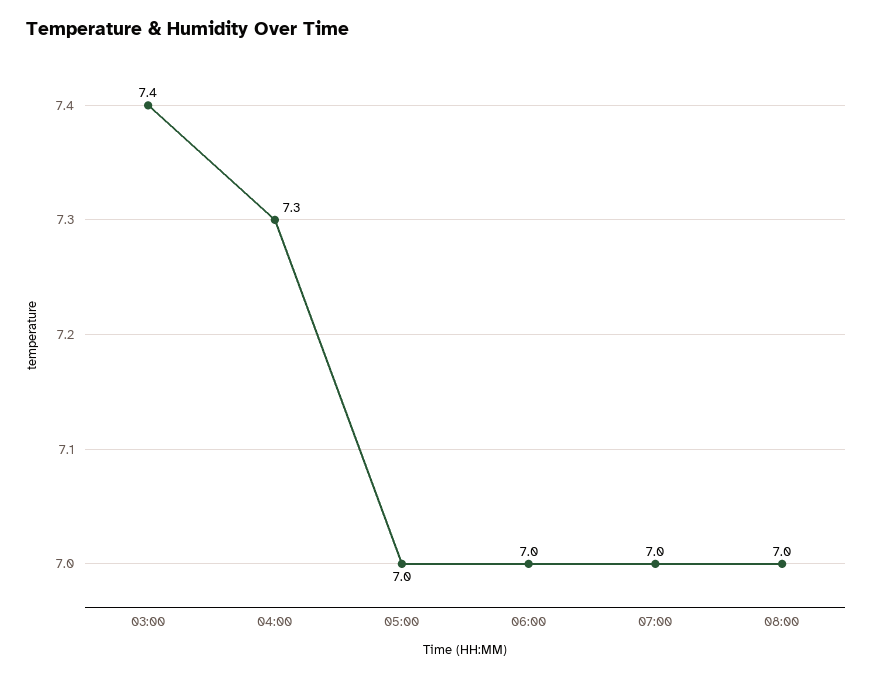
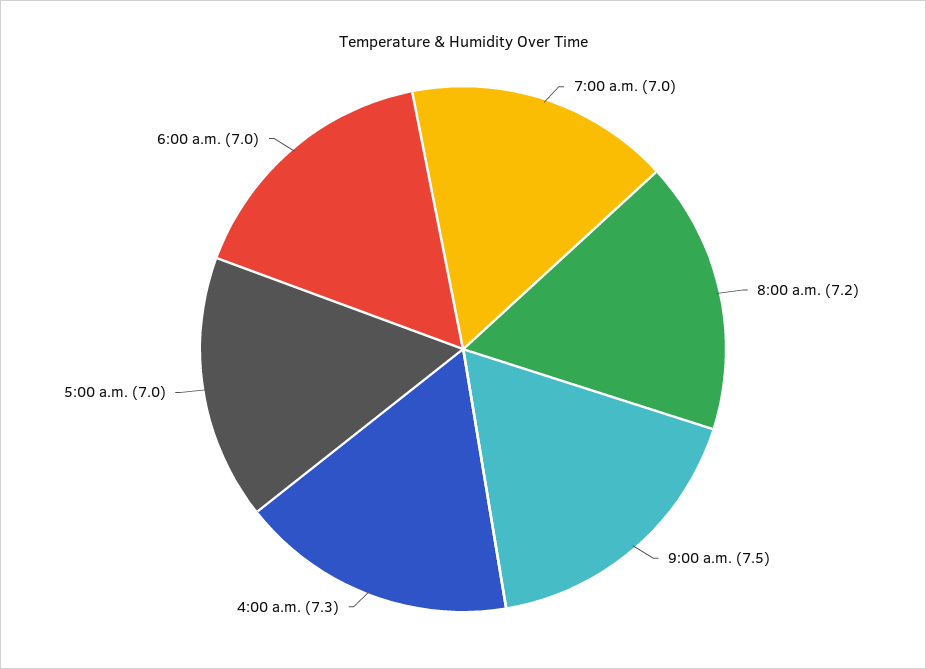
03:00: 7.4 -> none
08:00: 7 -> 7.2
9:00 a.m.: none -> 7.5

